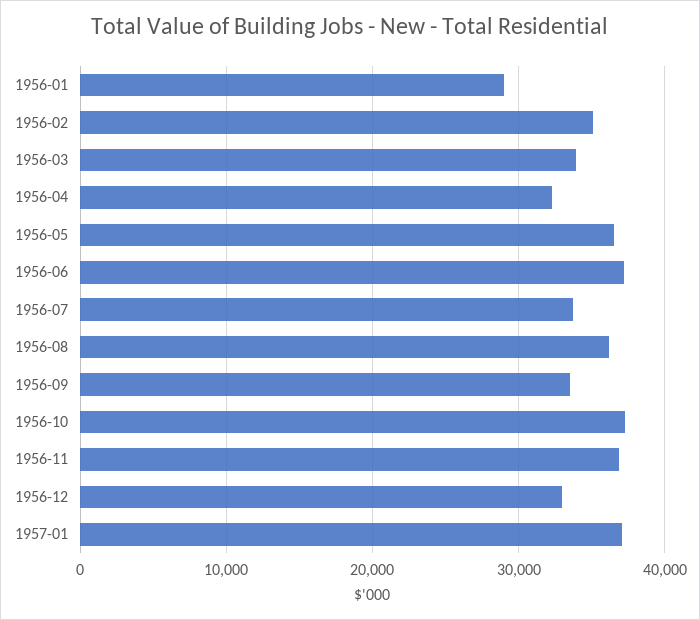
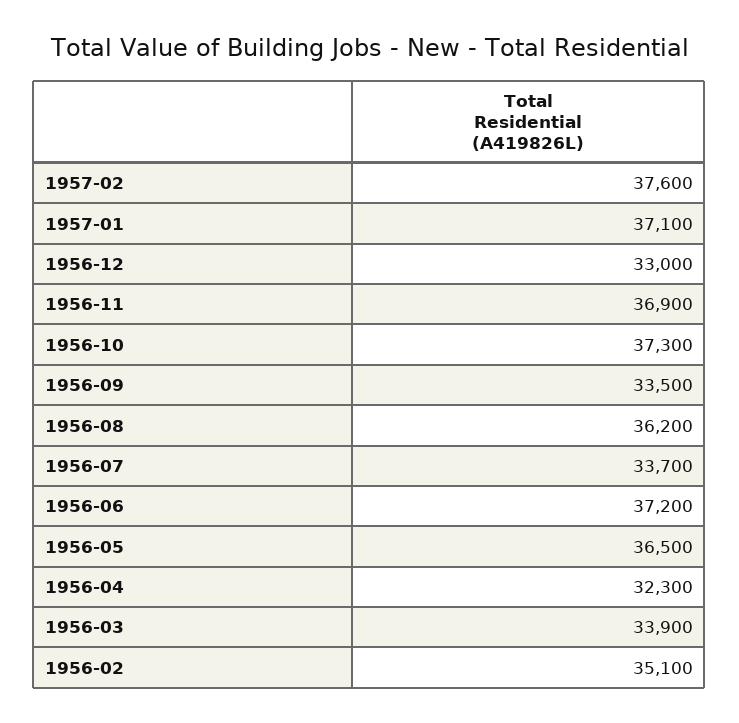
1956-01: 29000 -> none
1957-02: none -> 37600

